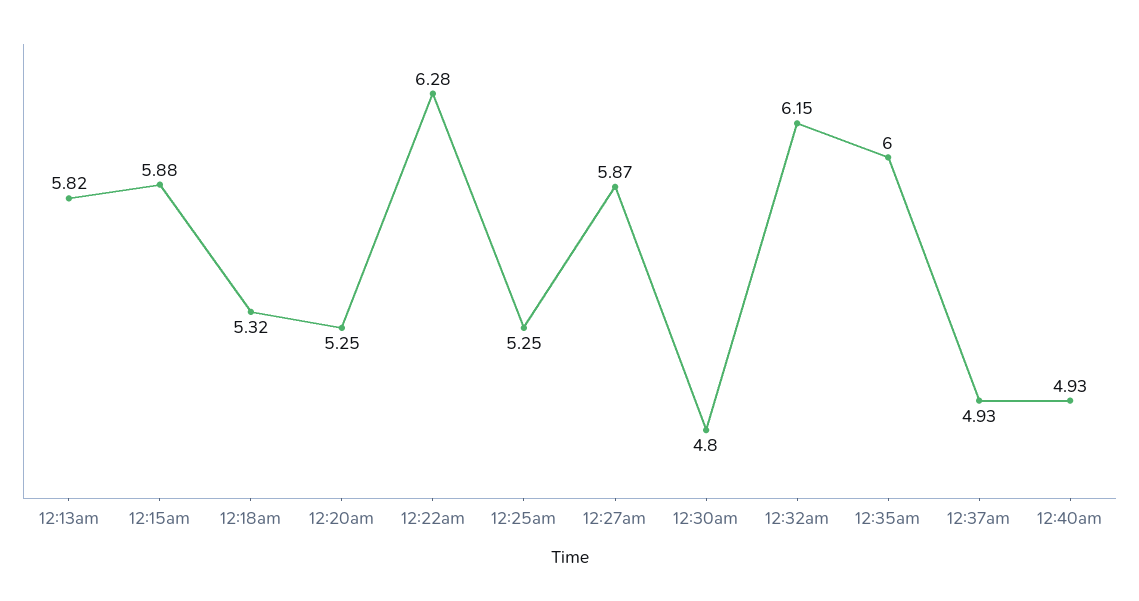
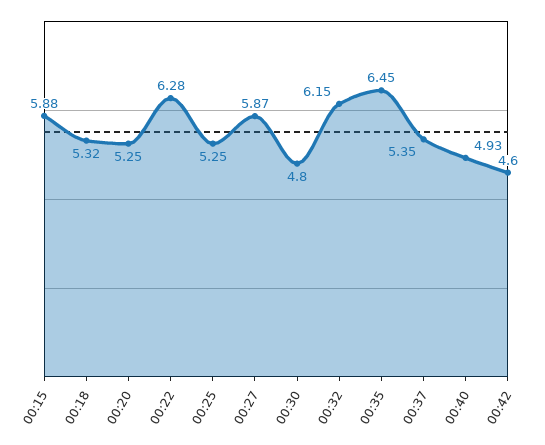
12:13am: 5.82 -> none
12:35am: 6 -> 6.45
12:37am: 4.93 -> 5.35
00:42: none -> 4.6

